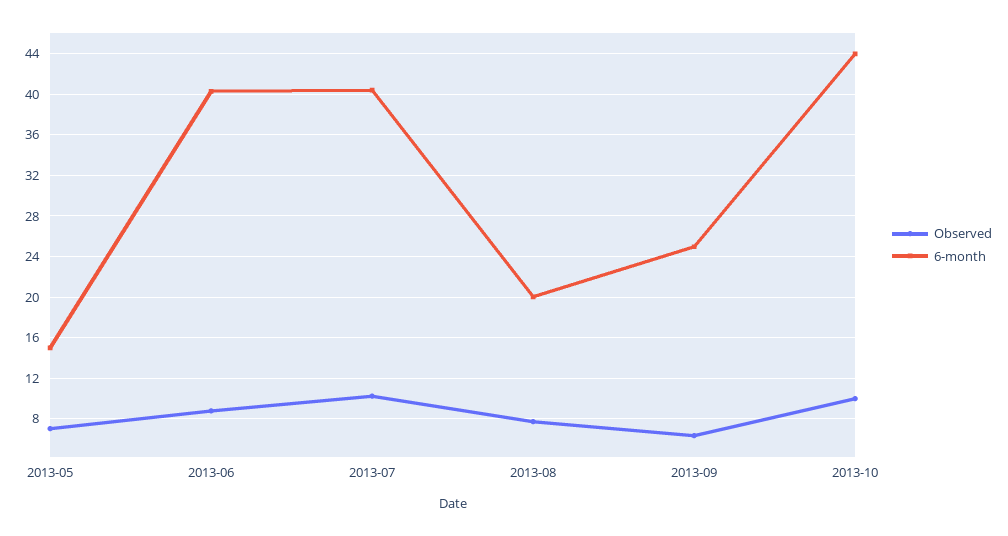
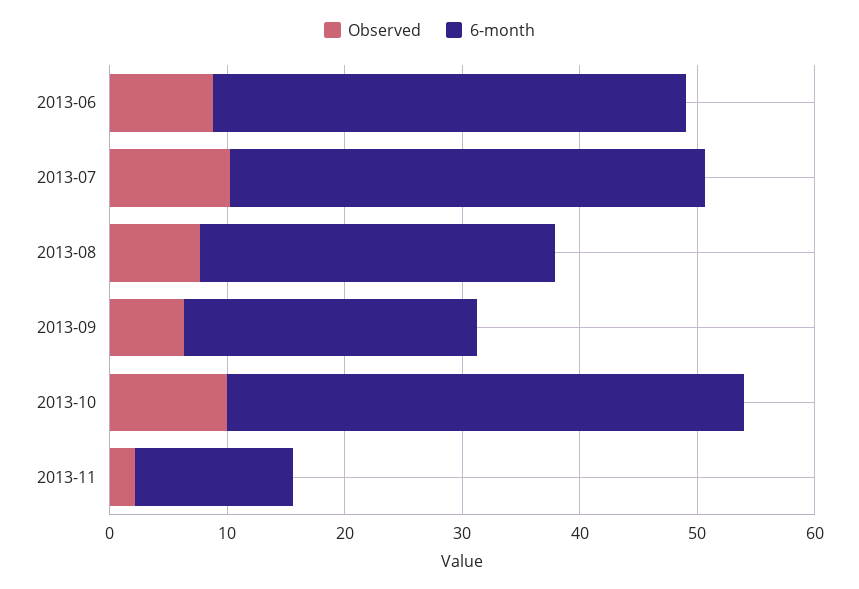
Observed, 2013-05: 7 -> none
6-month, 2013-05: 15 -> none
6-month, 2013-08: 20 -> 30
Observed, 2013-11: none -> 2
6-month, 2013-11: none -> 14

